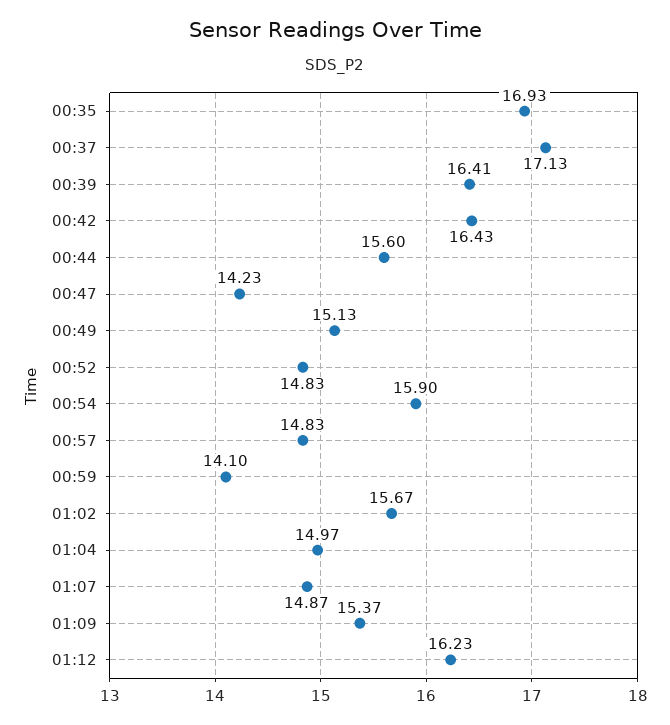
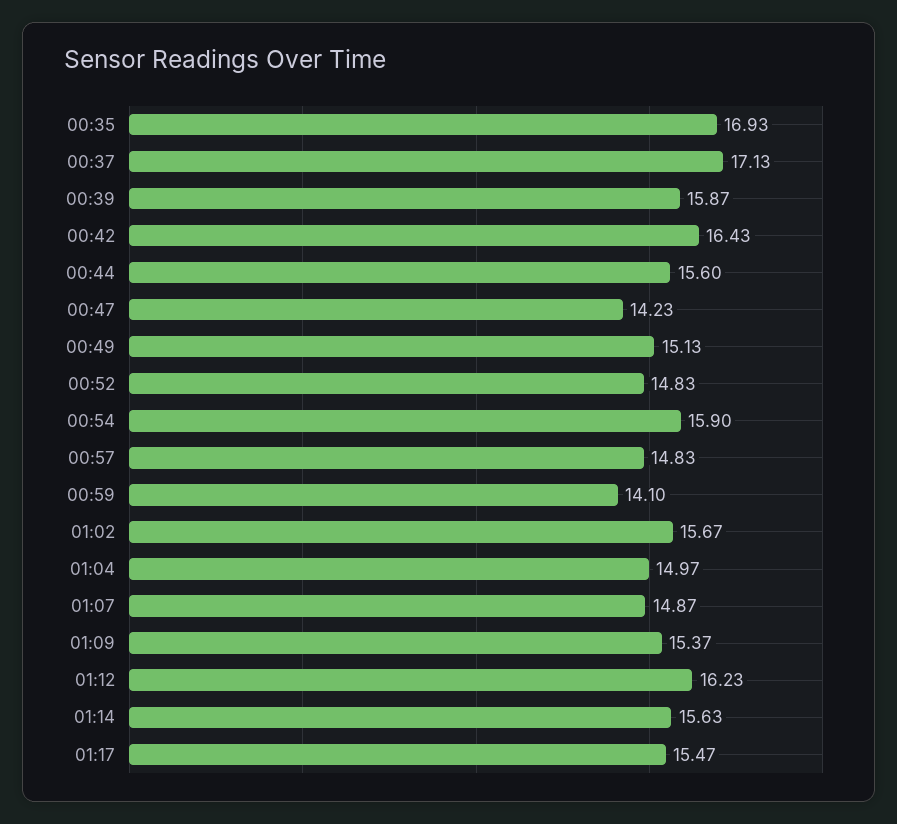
00:39: 16.41 -> 15.87
01:14: none -> 15.63
01:17: none -> 15.47

